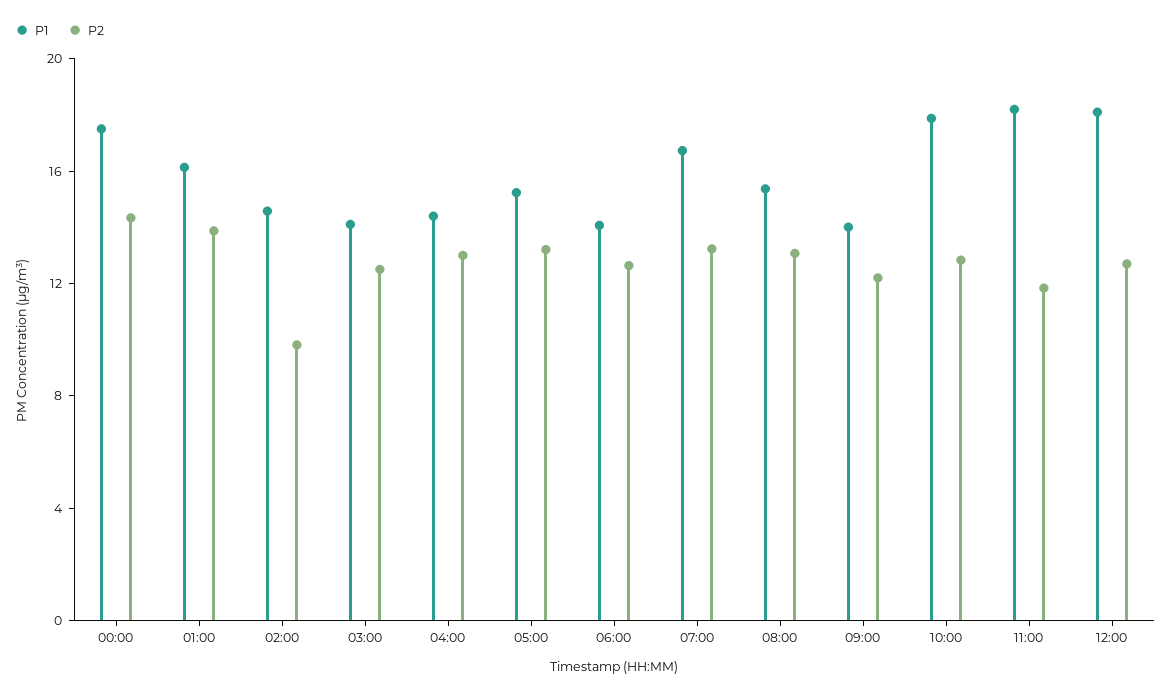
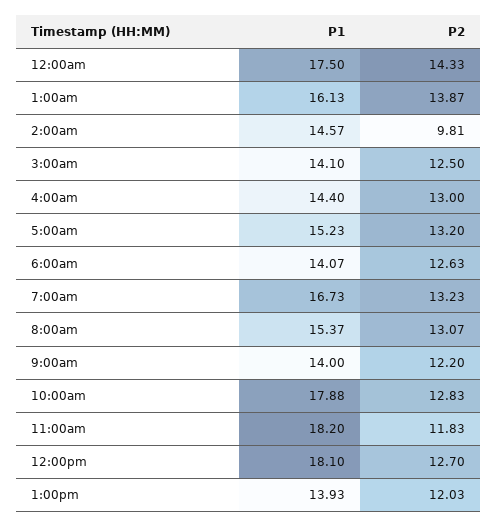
P1, 1:00pm: none -> 13.93
P2, 1:00pm: none -> 12.03

